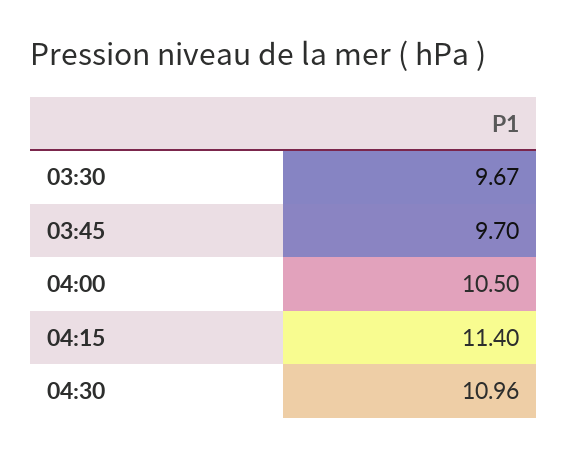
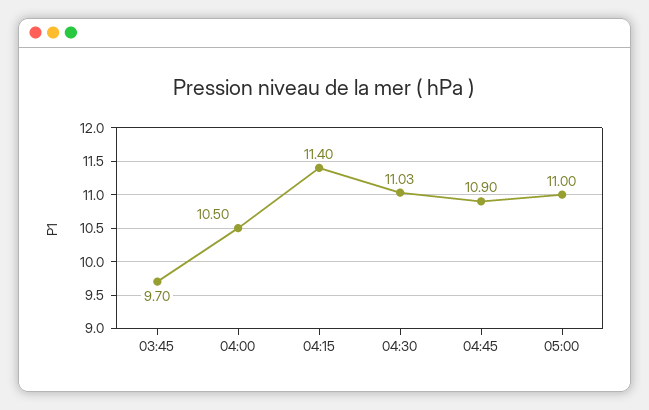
03:30: 9.67 -> none
04:30: 10.96 -> 11.03
04:45: none -> 10.9
05:00: none -> 11

